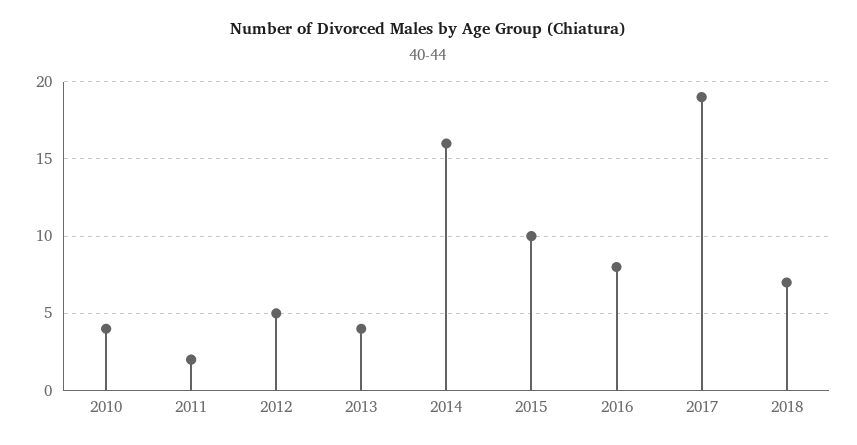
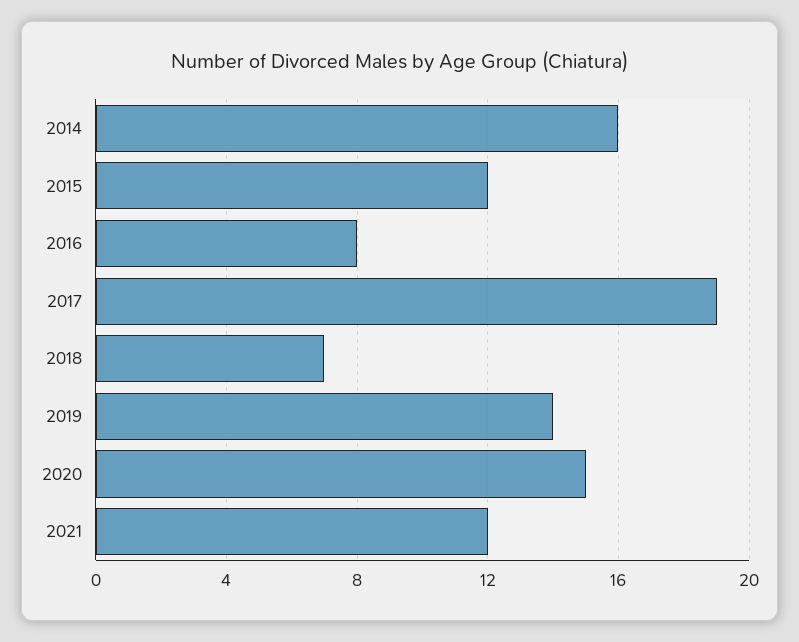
2010: 4 -> none
2011: 2 -> none
2012: 5 -> none
2013: 4 -> none
2015: 10 -> 12
2019: none -> 14
2020: none -> 15
2021: none -> 12

